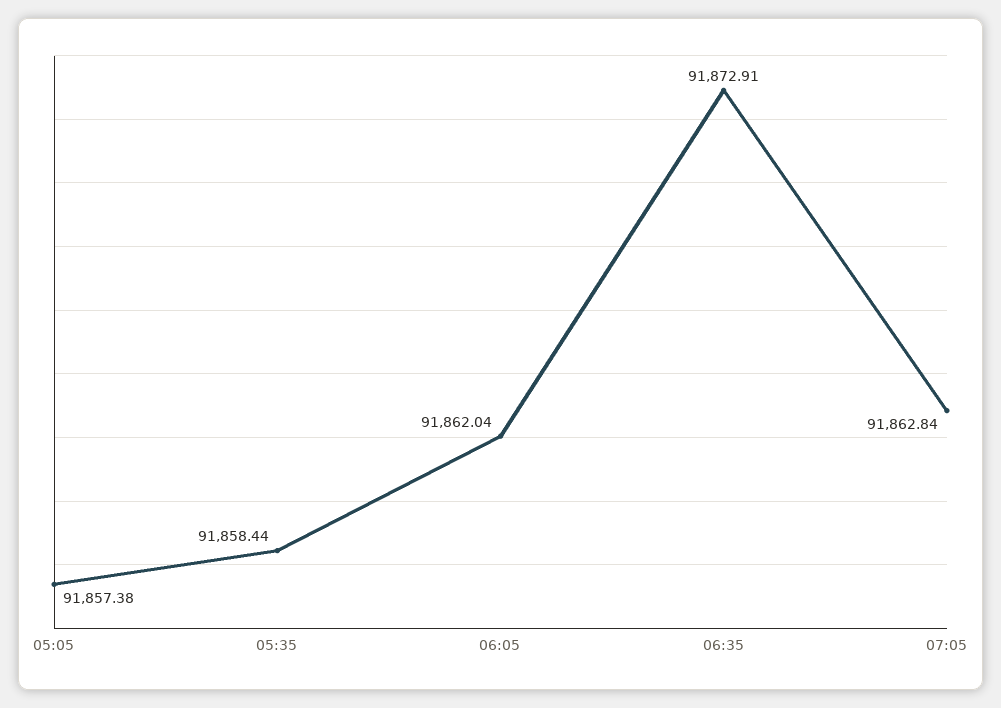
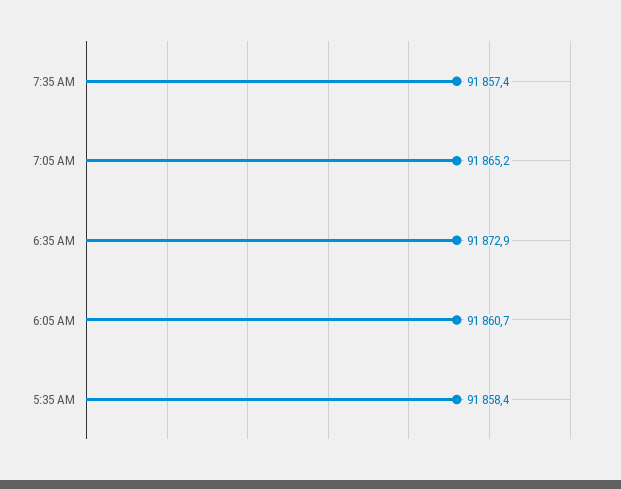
05:05: 91857.38 -> none
06:05: 91862.04 -> 91860.7
07:05: 91862.84 -> 91865.2
7:35 AM: none -> 91857.4

